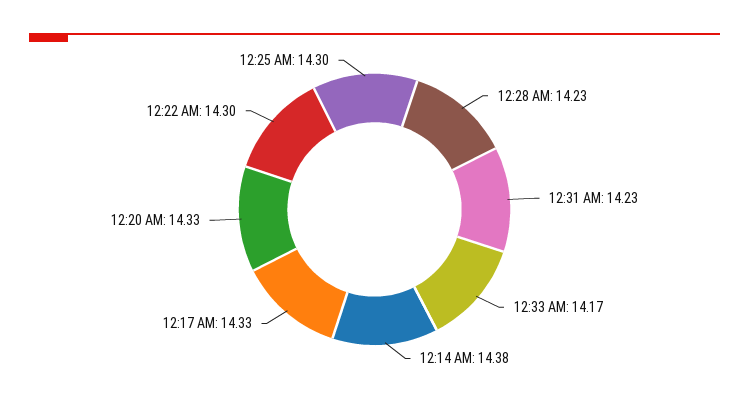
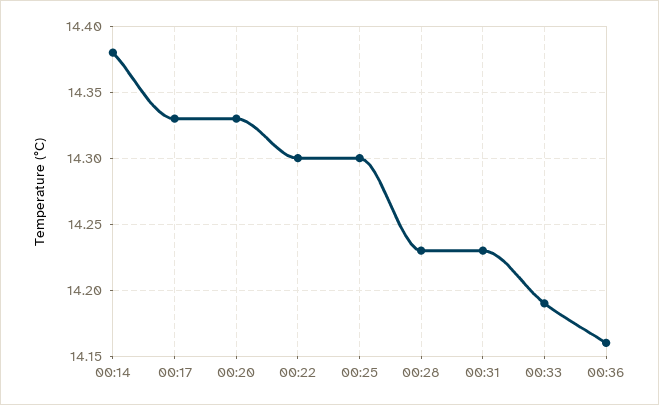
12:33 AM: 14.17 -> 14.19
00:36: none -> 14.16

